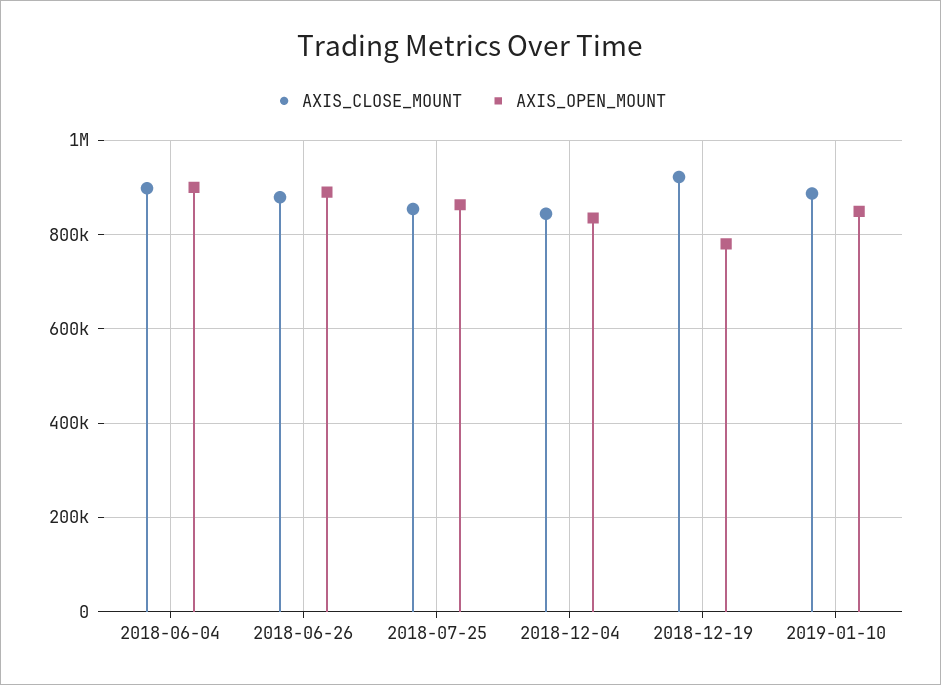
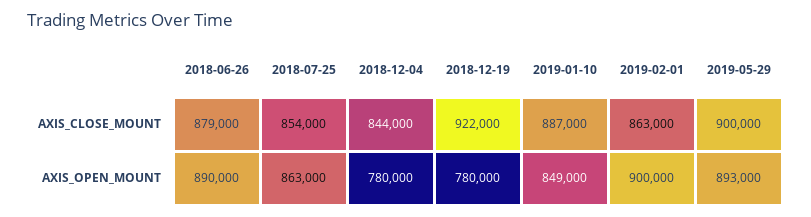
AXIS_CLOSE_MOUNT, 2018-06-04: 900000 -> none
AXIS_OPEN_MOUNT, 2018-06-04: 900000 -> none
AXIS_OPEN_MOUNT, 2018-12-04: 840000 -> 780000
AXIS_CLOSE_MOUNT, 2019-02-01: none -> 863000
AXIS_CLOSE_MOUNT, 2019-05-29: none -> 900000
AXIS_OPEN_MOUNT, 2019-02-01: none -> 900000
AXIS_OPEN_MOUNT, 2019-05-29: none -> 893000

